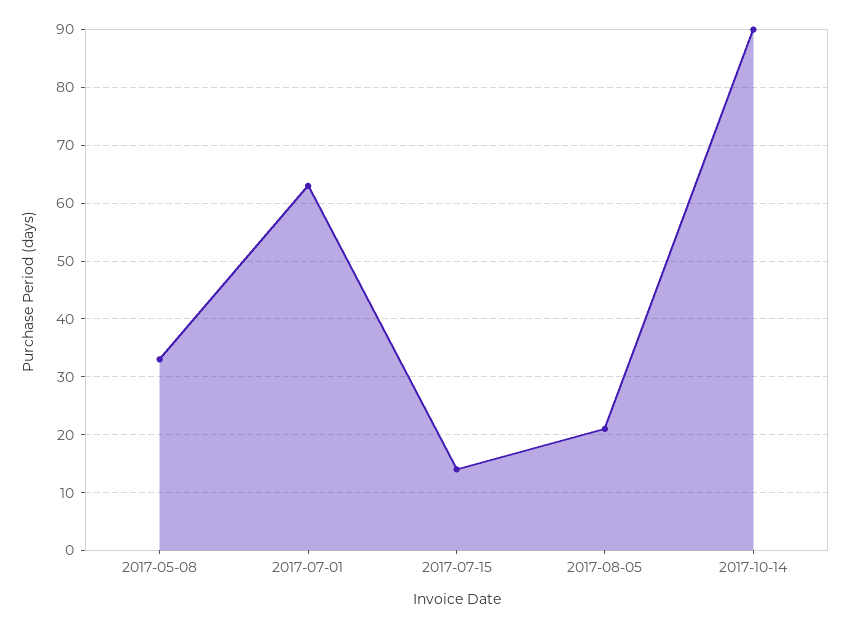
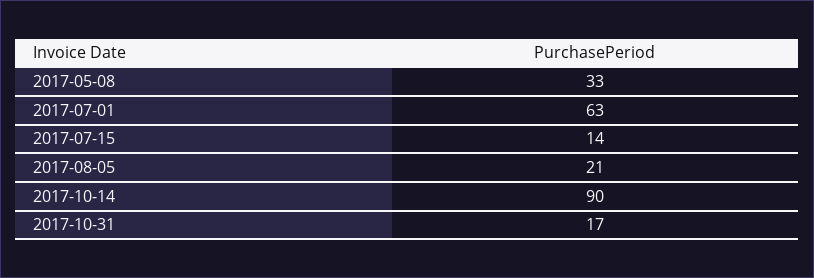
2017-10-31: none -> 17

